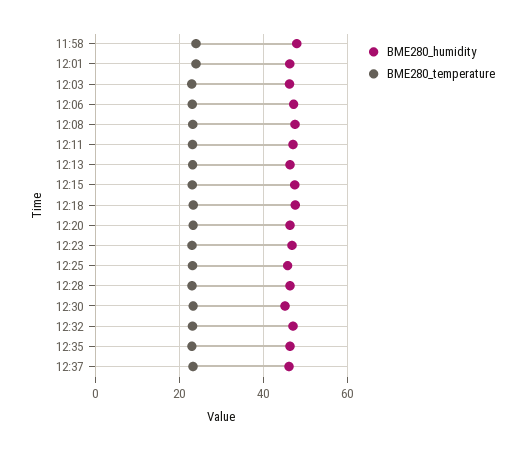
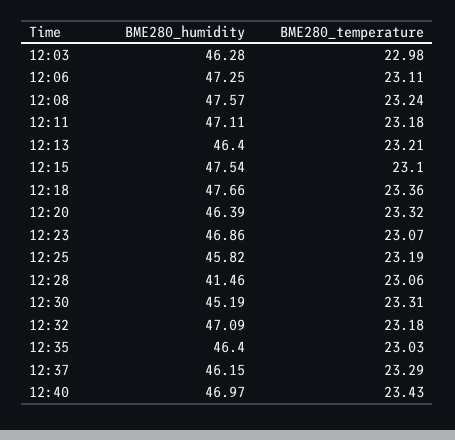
BME280_humidity, 11:58: 48 -> none
BME280_temperature, 11:58: 24 -> none
BME280_humidity, 12:01: 46 -> none
BME280_temperature, 12:01: 24 -> none
BME280_humidity, 12:28: 46 -> 41.46
BME280_humidity, 12:40: none -> 46.97
BME280_temperature, 12:40: none -> 23.43

